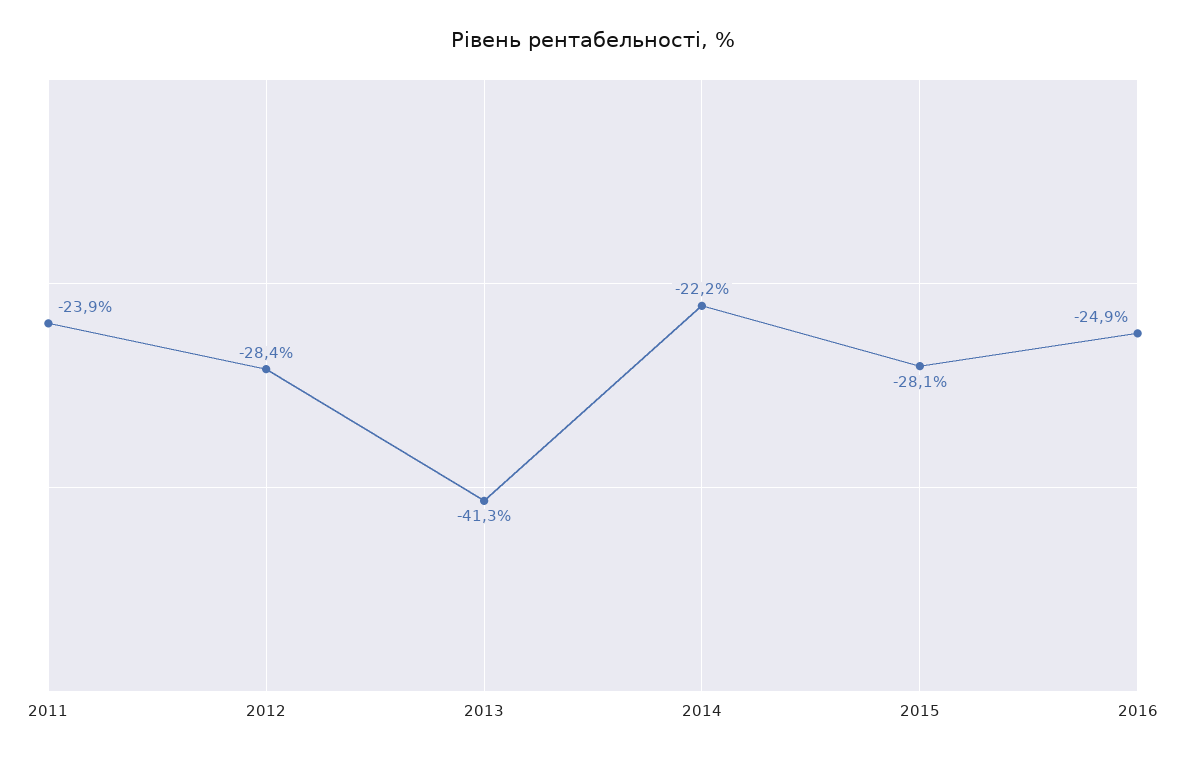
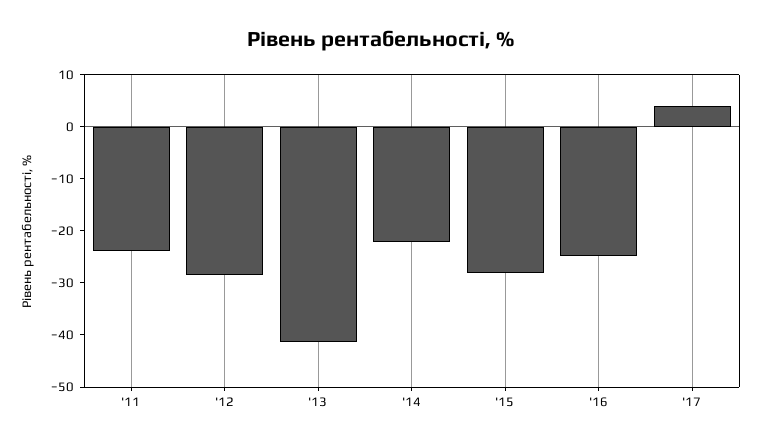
'17: none -> 4

